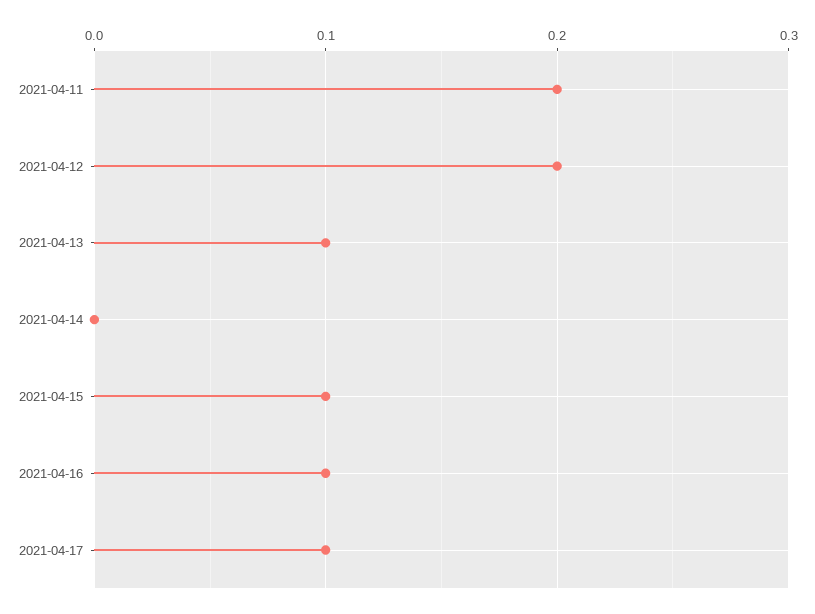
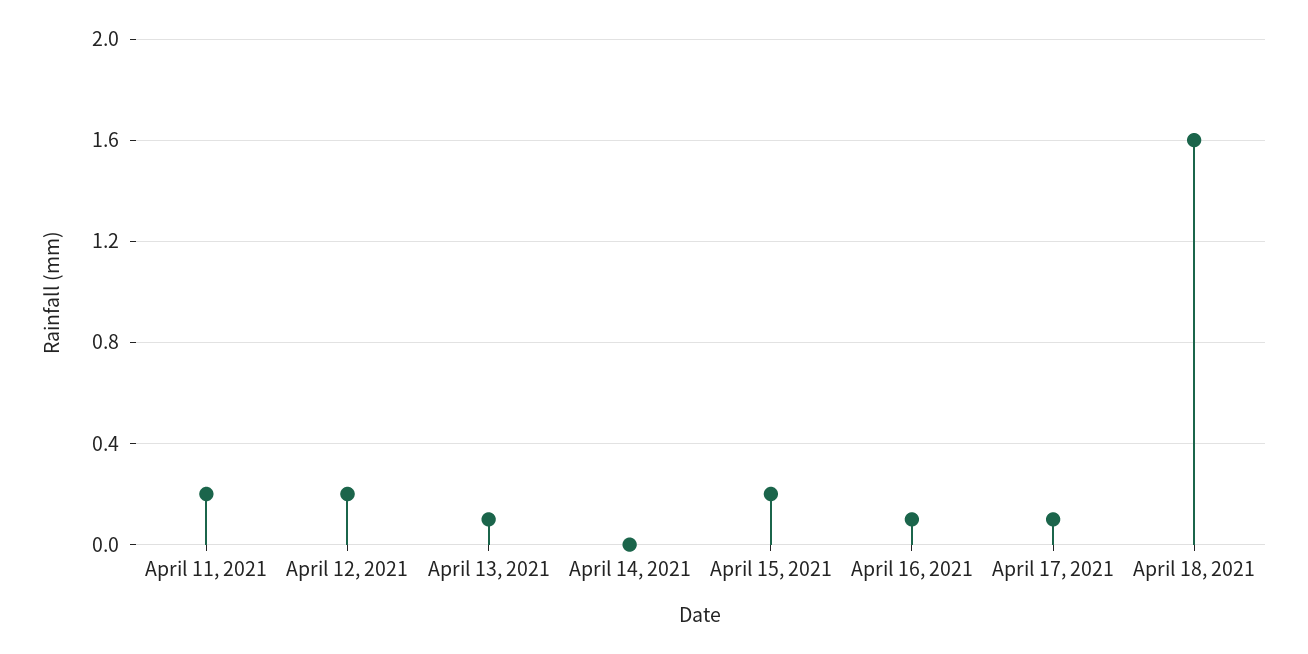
2021-04-15: 0.1 -> 0.2
April 18, 2021: none -> 1.6

